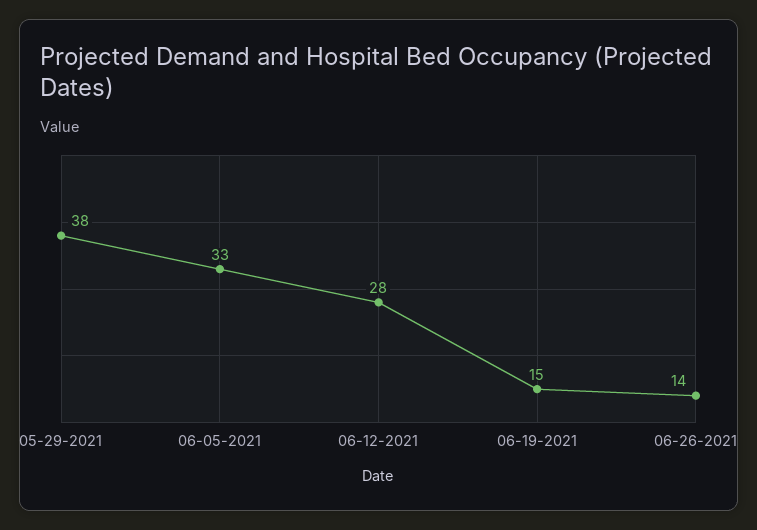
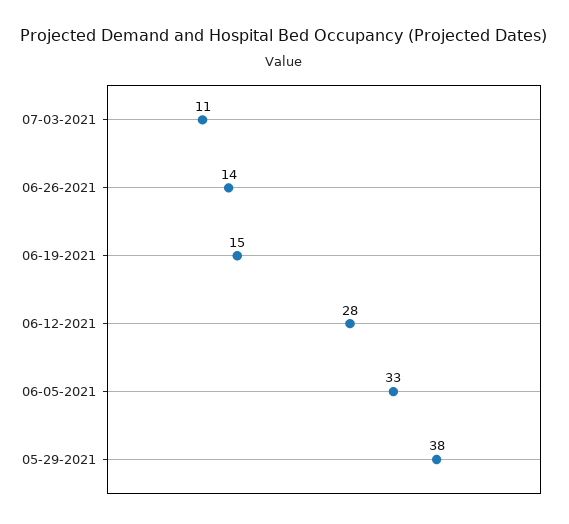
07-03-2021: none -> 11

